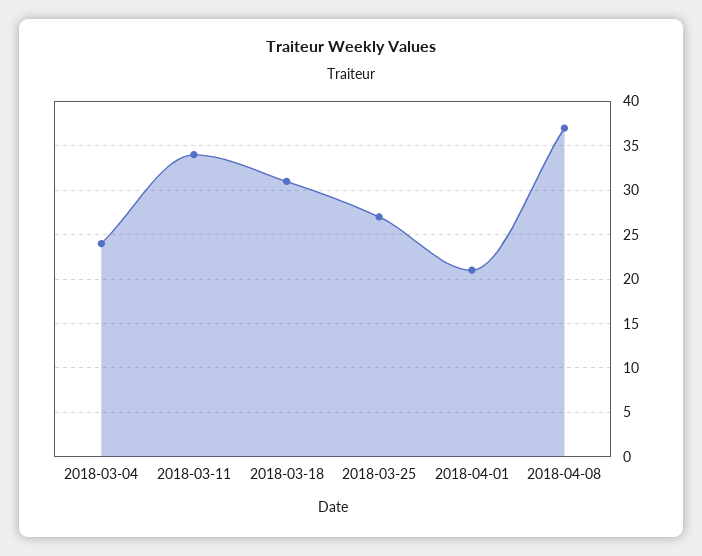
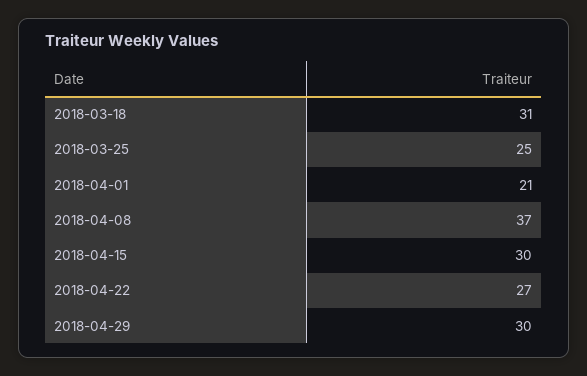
2018-03-04: 24 -> none
2018-03-11: 34 -> none
2018-03-25: 27 -> 25
2018-04-15: none -> 30
2018-04-22: none -> 27
2018-04-29: none -> 30

